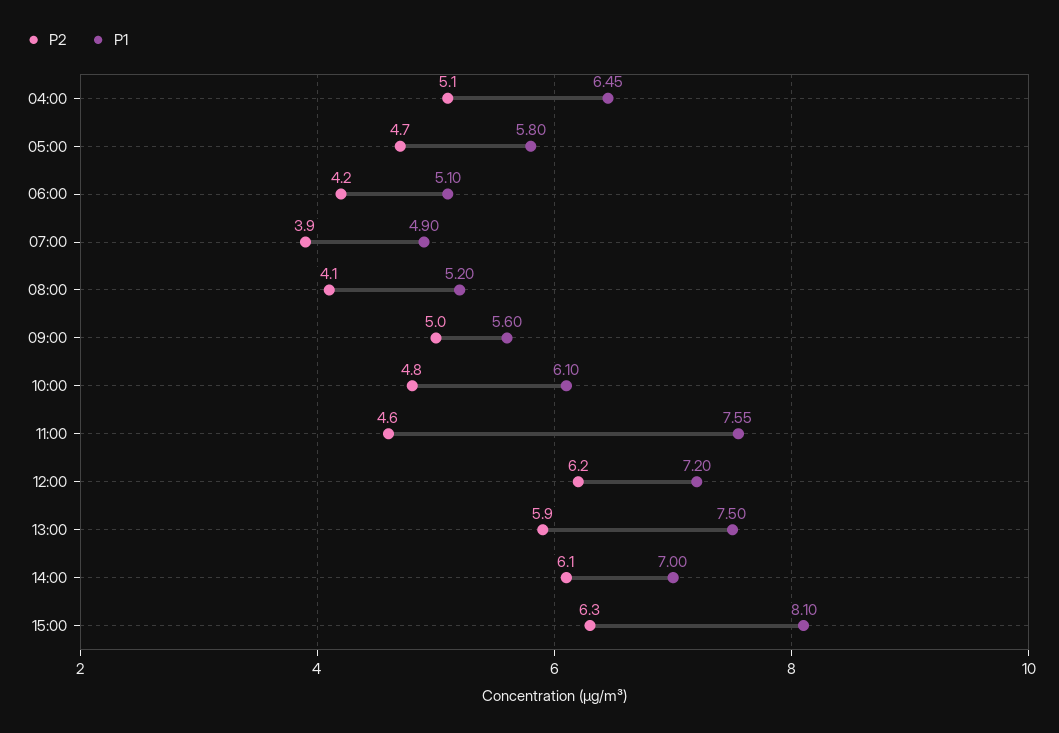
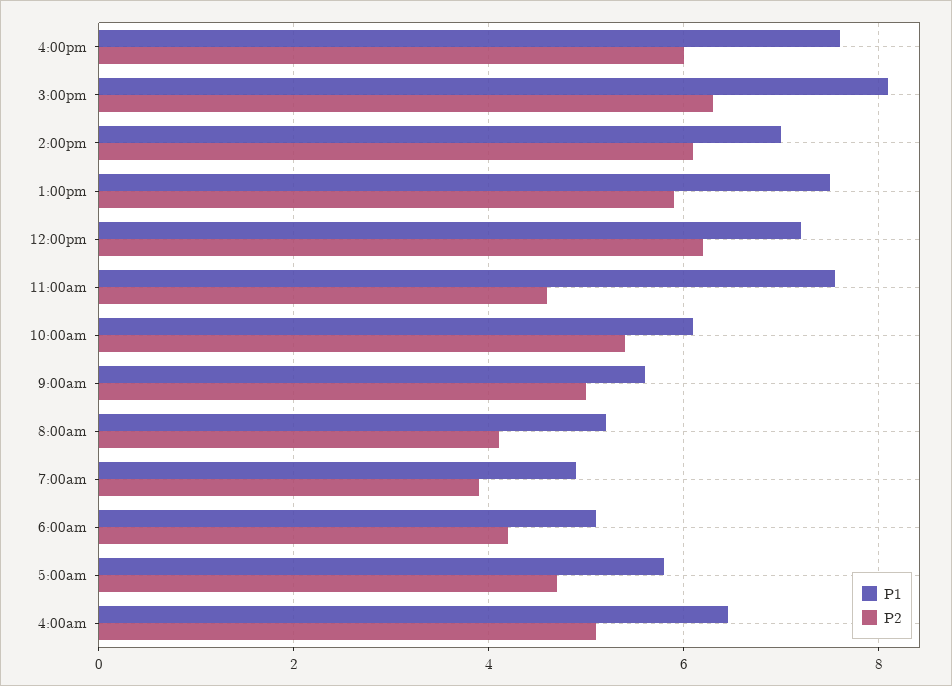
P2, 10:00: 4.8 -> 5.4
P1, 4:00pm: none -> 7.6
P2, 4:00pm: none -> 6

